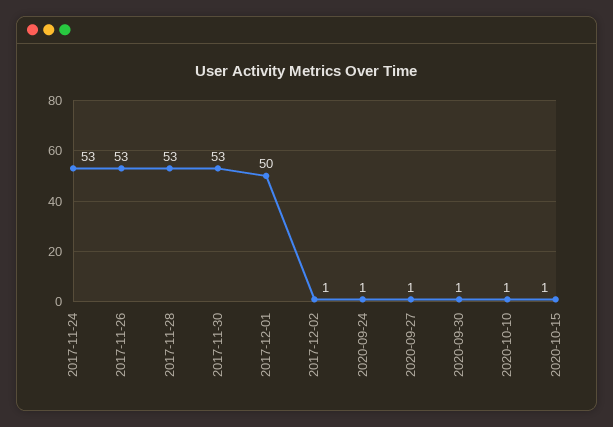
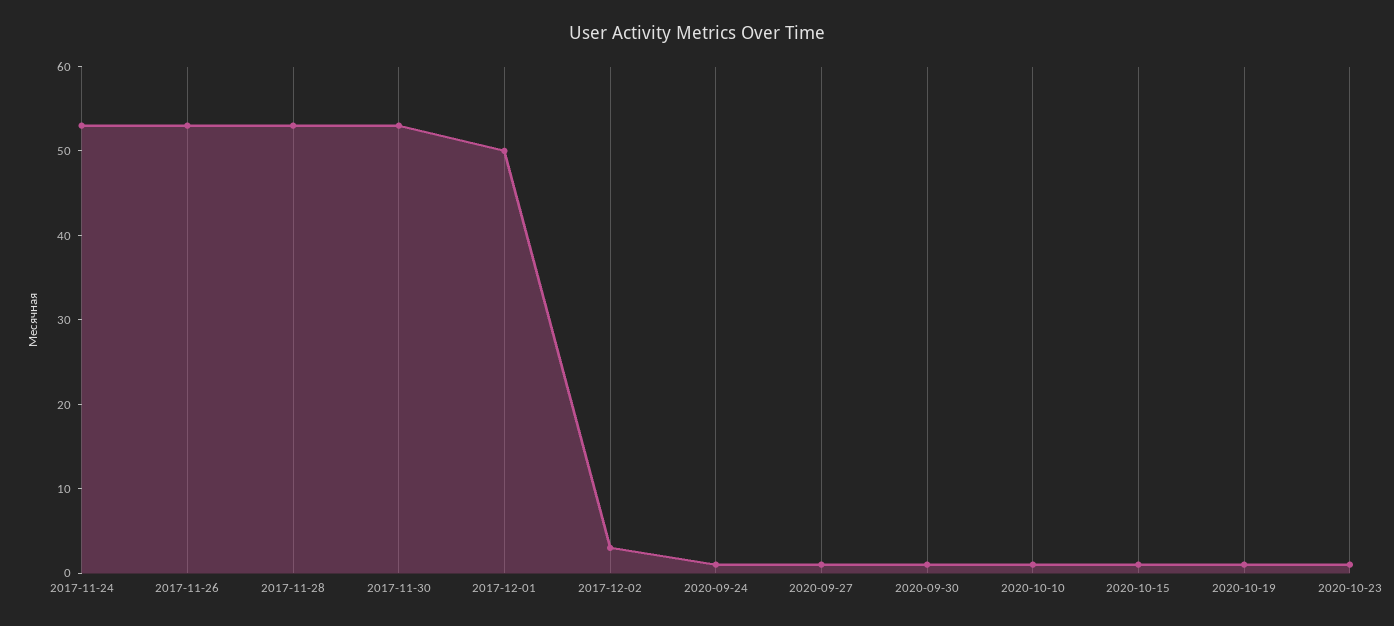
2017-12-02: 1 -> 3
2020-10-19: none -> 1
2020-10-23: none -> 1

